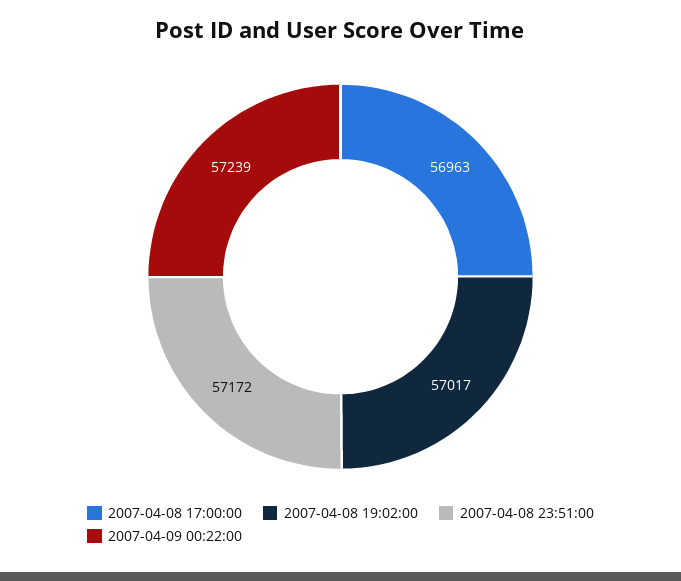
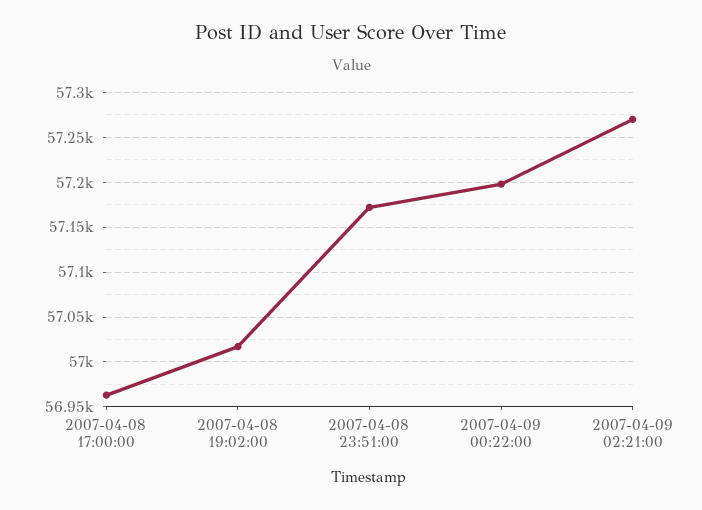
2007-04-09 00:22:00: 57239 -> 57200
2007-04-09 02:21:00: none -> 57270

